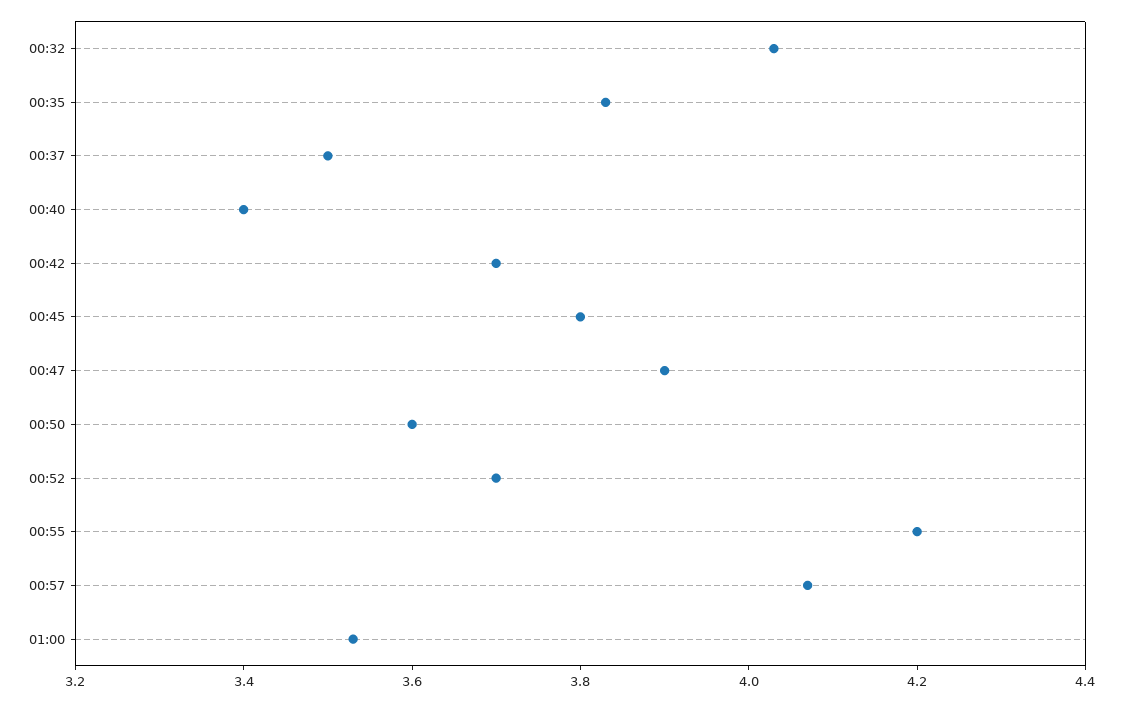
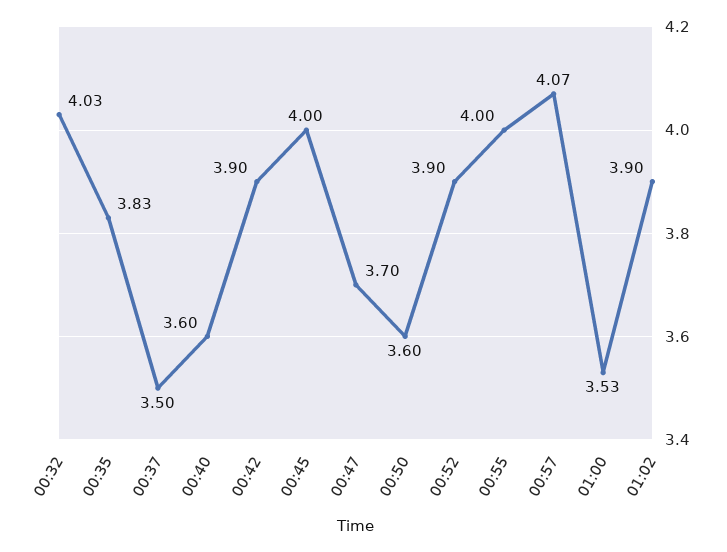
00:40: 3.4 -> 3.6
00:42: 3.7 -> 3.9
00:45: 3.8 -> 4
00:47: 3.9 -> 3.7
00:52: 3.7 -> 3.9
00:55: 4.2 -> 4
01:02: none -> 3.9

